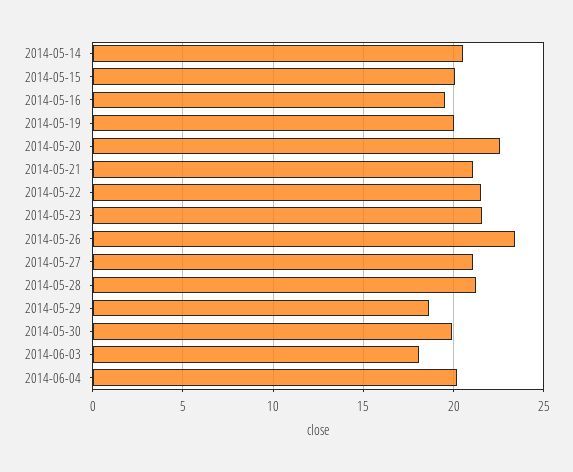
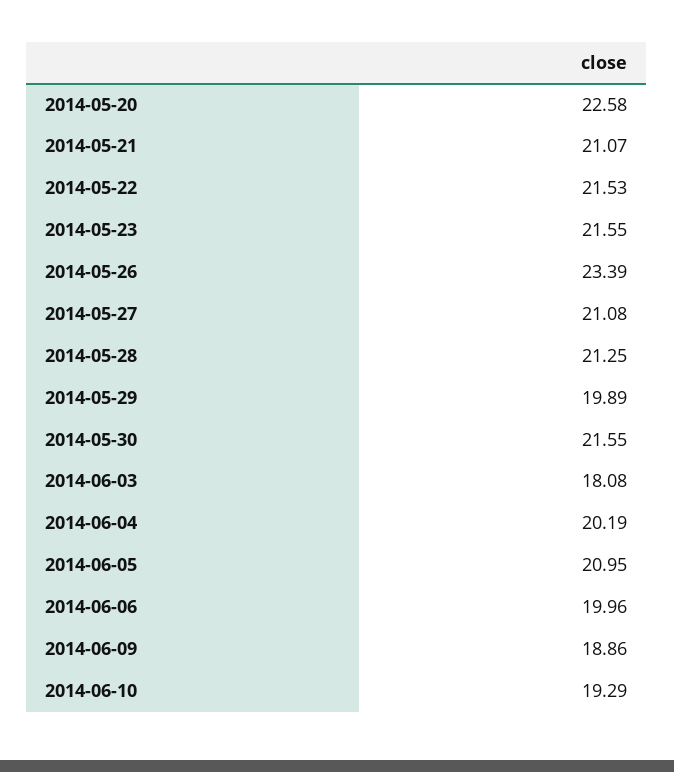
2014-05-14: 20.5 -> none
2014-05-15: 20 -> none
2014-05-16: 19.5 -> none
2014-05-19: 20 -> none
2014-05-29: 18.5 -> 19.89
2014-05-30: 20 -> 21.55
2014-06-05: none -> 20.95
2014-06-06: none -> 19.96
2014-06-09: none -> 18.86
2014-06-10: none -> 19.29

